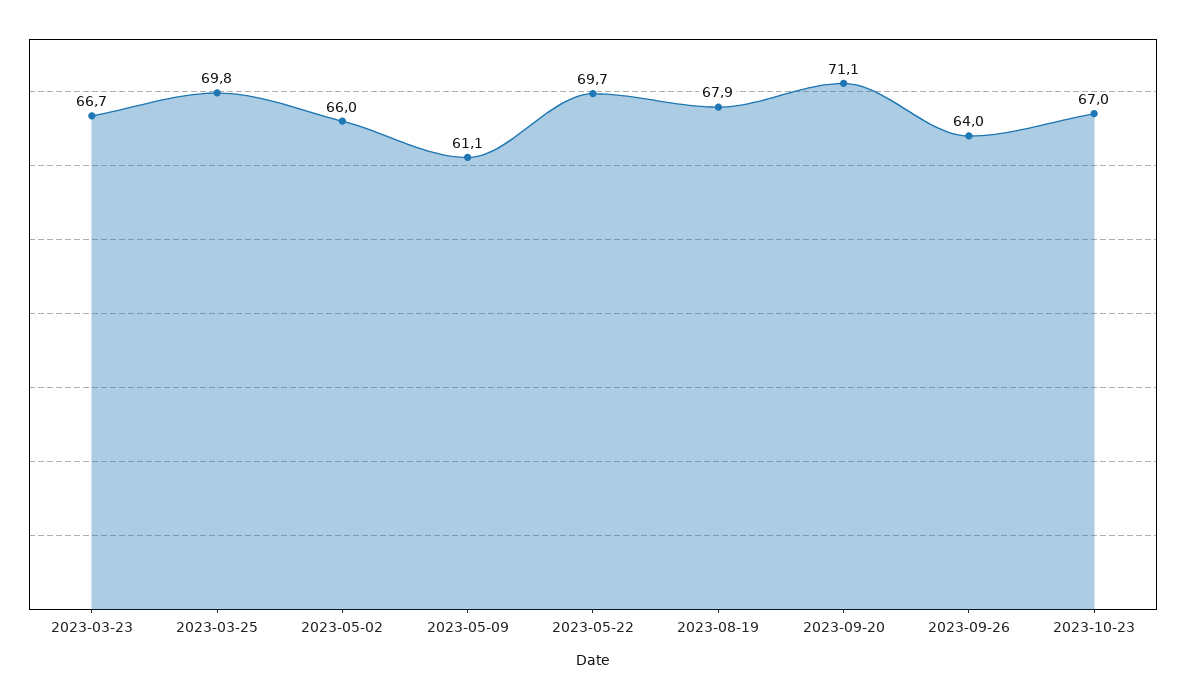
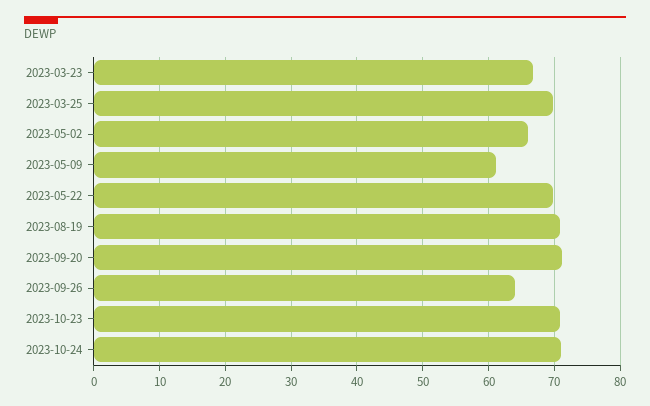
2023-08-19: 67.9 -> 71
2023-10-23: 67 -> 71
2023-10-24: none -> 71

